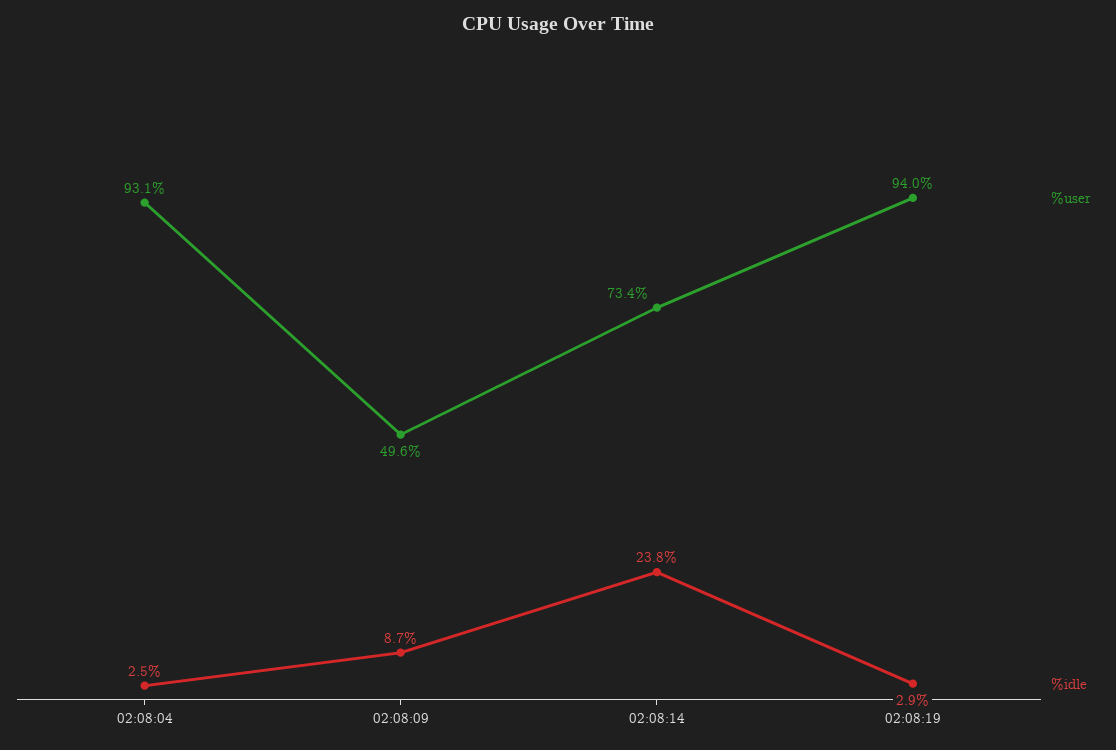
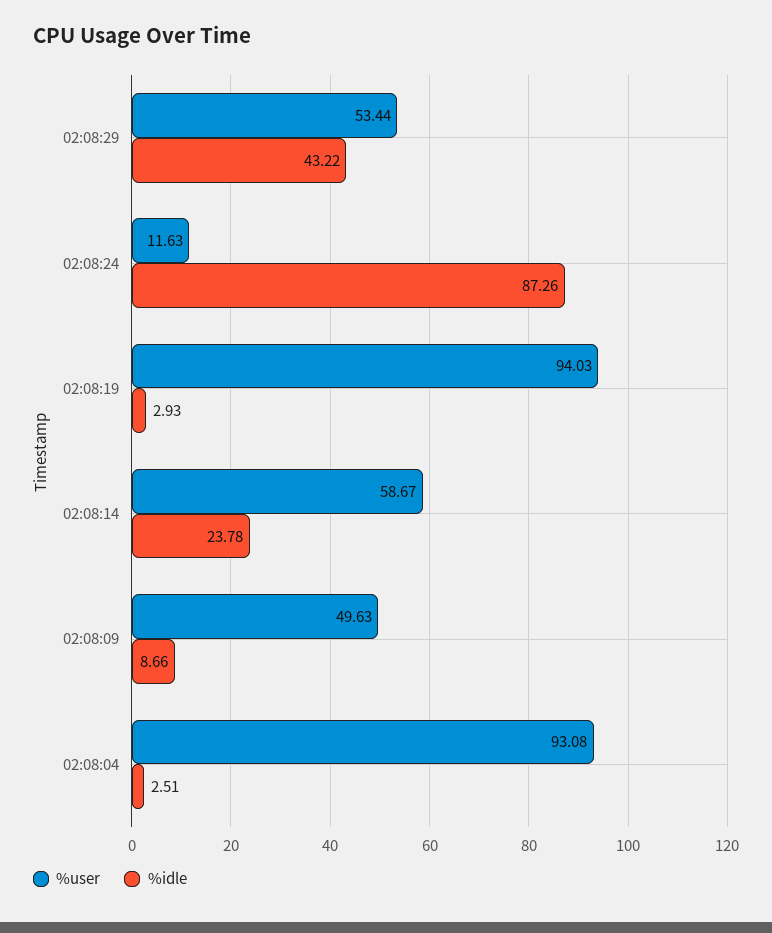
%user, 02:08:14: 73.4 -> 58.67
%user, 02:08:29: none -> 53.44
%idle, 02:08:29: none -> 43.22
%user, 02:08:24: none -> 11.63
%idle, 02:08:24: none -> 87.26

